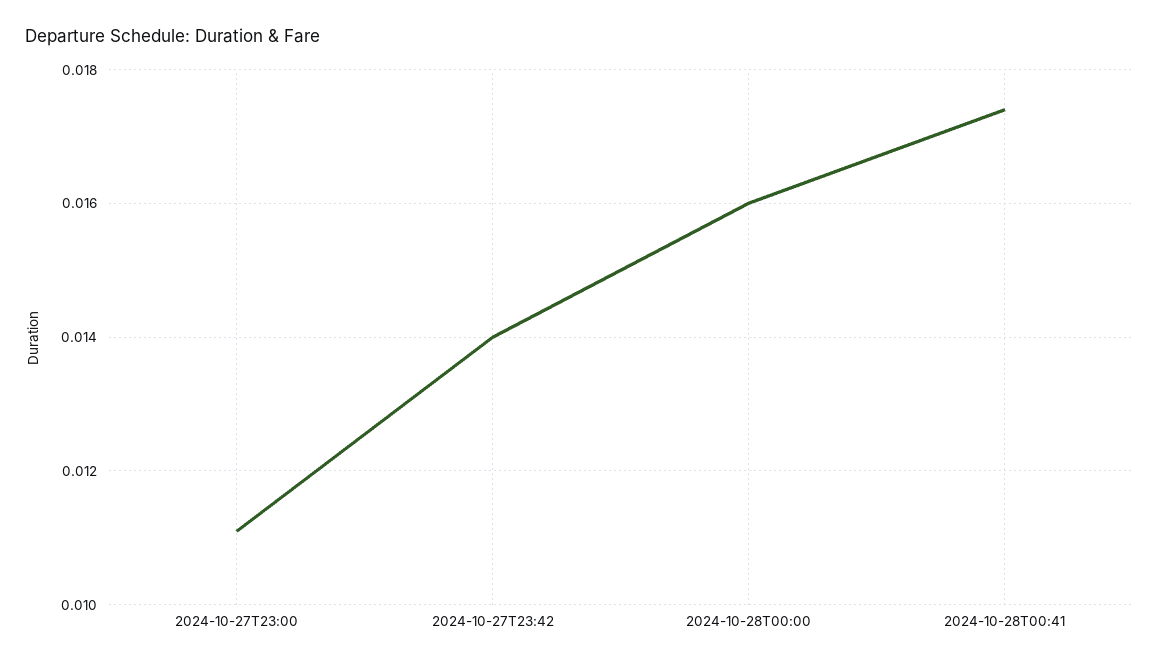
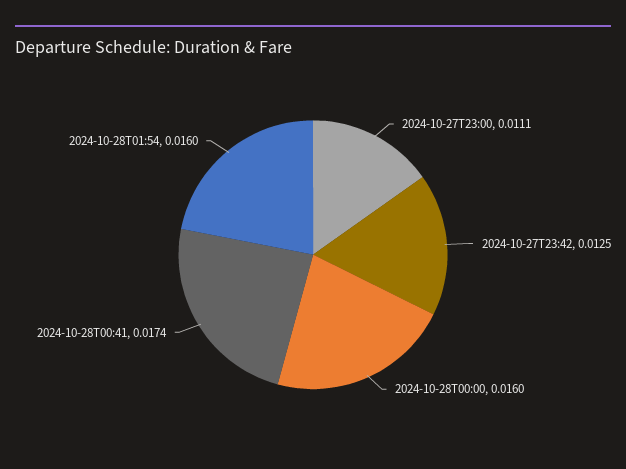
2024-10-27T23:42: 0.014 -> 0.0125
2024-10-28T01:54: none -> 0.016

